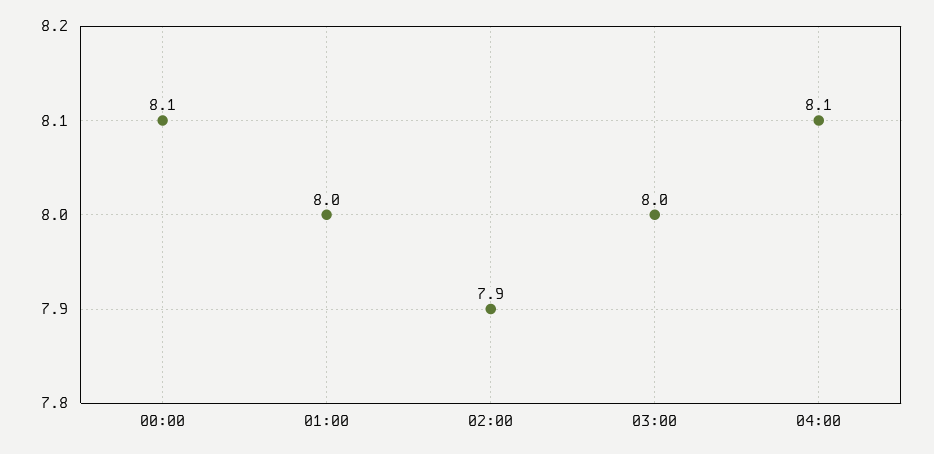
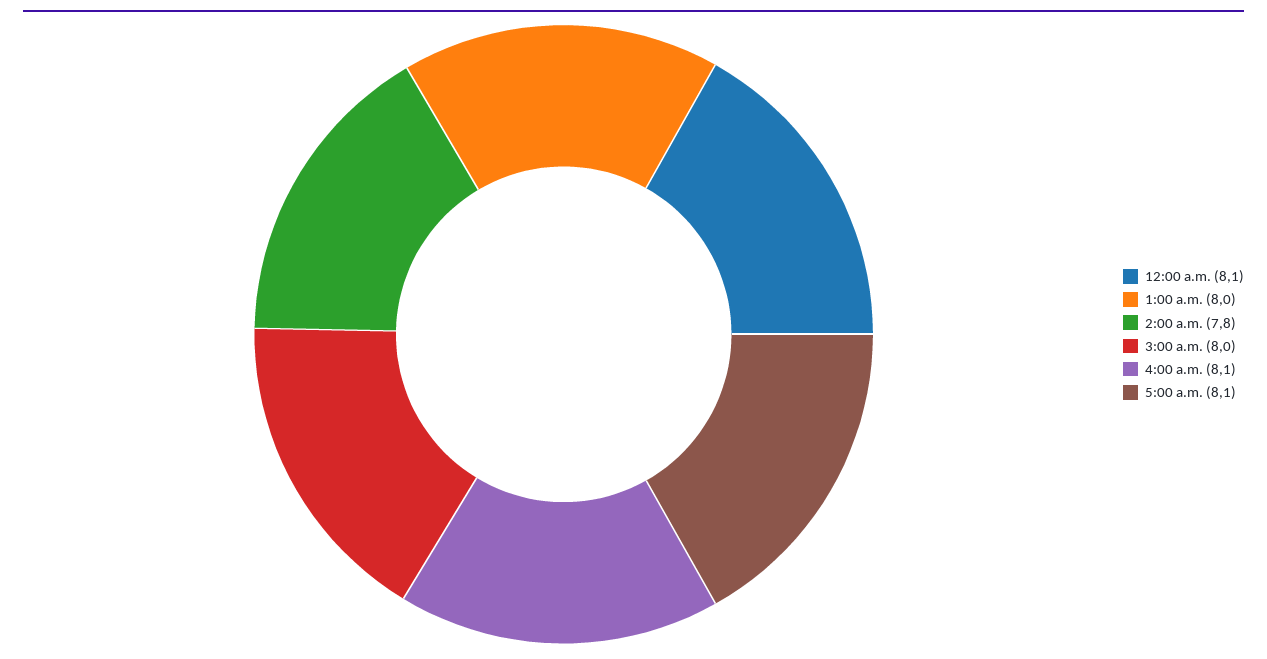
02:00: 7.9 -> 7.8
5:00 a.m.: none -> 8.1

